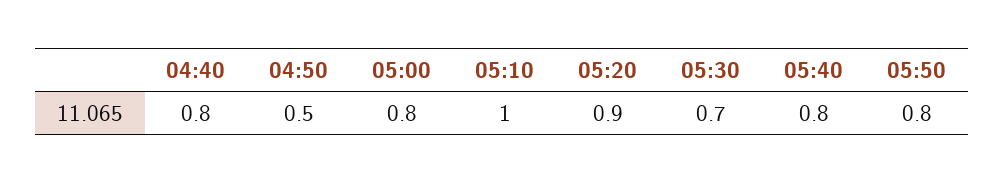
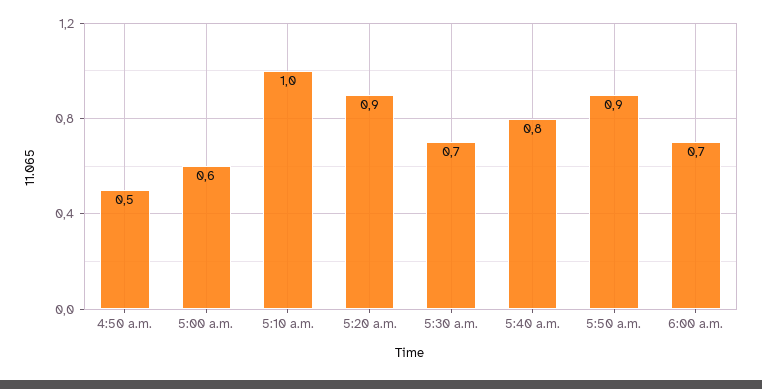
04:40: 0.8 -> none
05:00: 0.8 -> 0.6
05:50: 0.8 -> 0.9
6:00 a.m.: none -> 0.7

